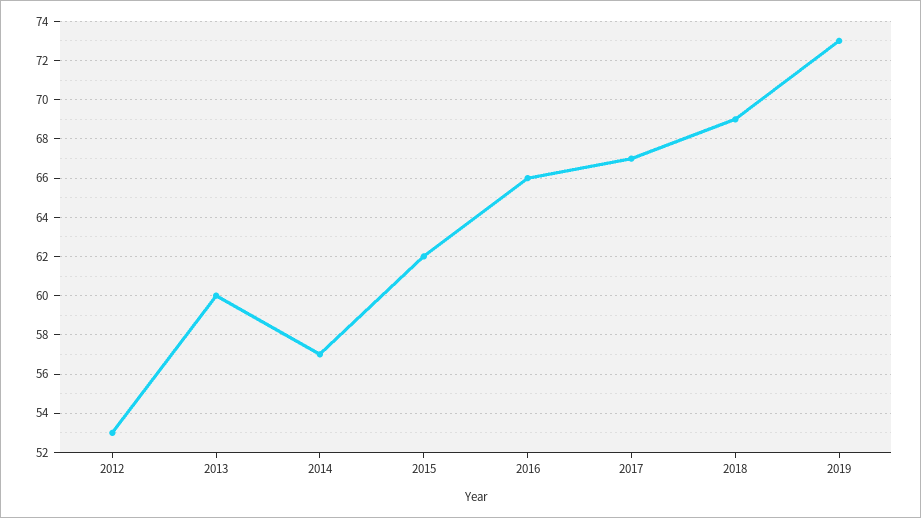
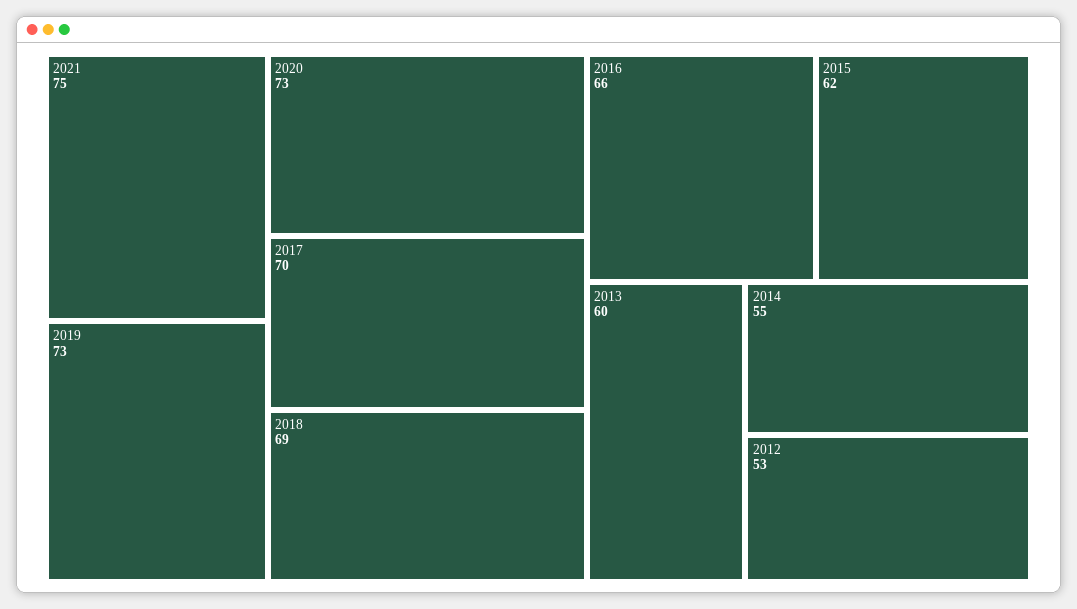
2014: 57 -> 55
2017: 67 -> 70
2021: none -> 75
2020: none -> 73

